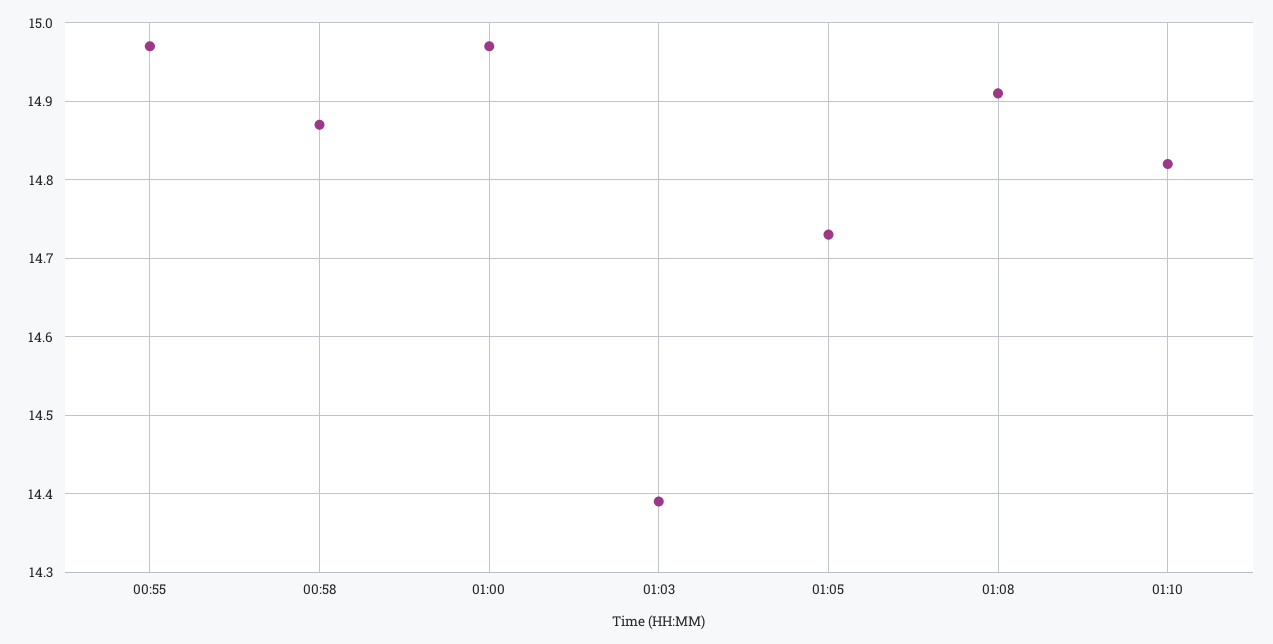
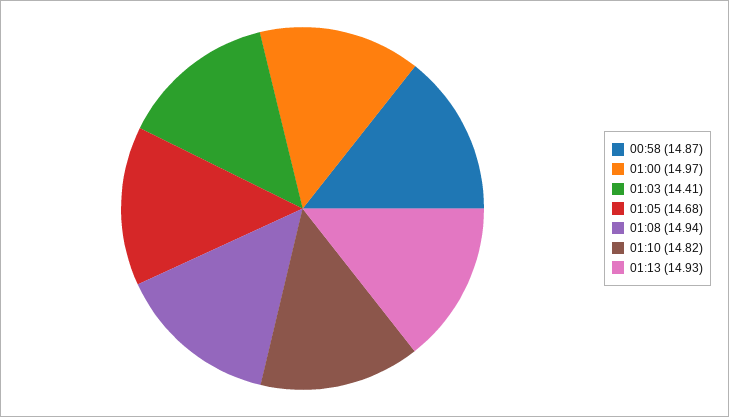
00:55: 14.97 -> none
01:03: 14.39 -> 14.41
01:05: 14.73 -> 14.68
01:08: 14.91 -> 14.94
01:13: none -> 14.93

